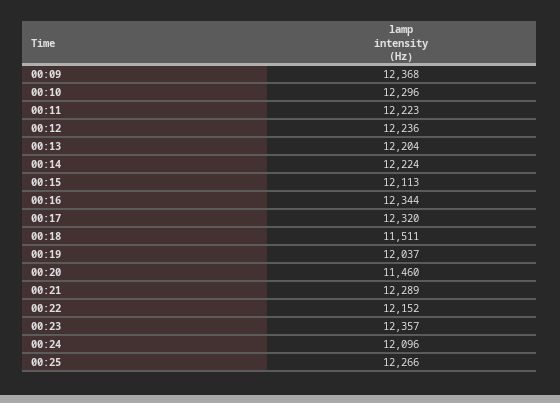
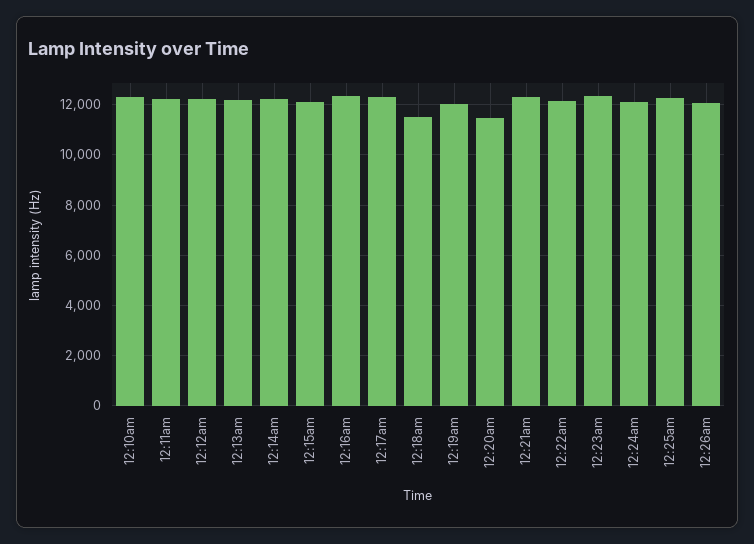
00:09: 12368 -> none
12:26am: none -> 12000

